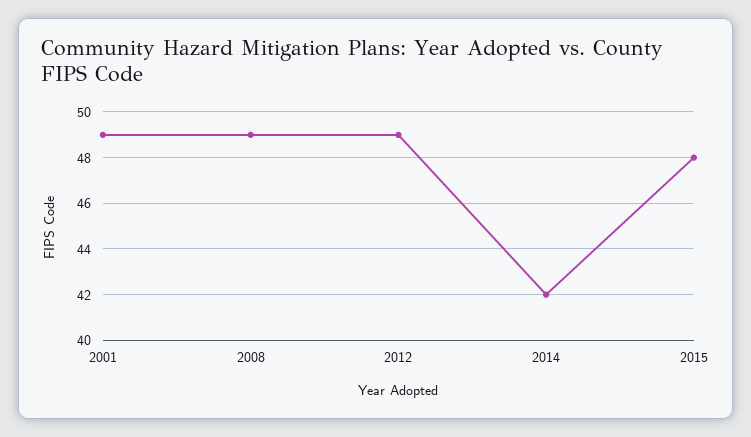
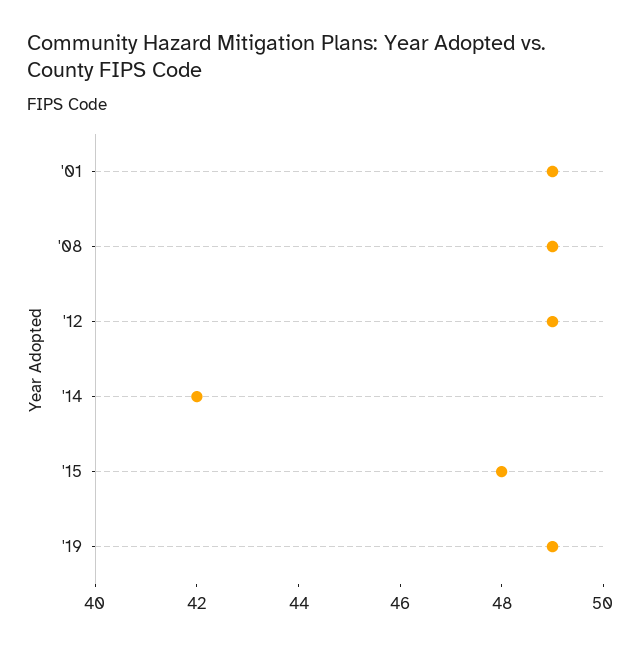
'19: none -> 49

